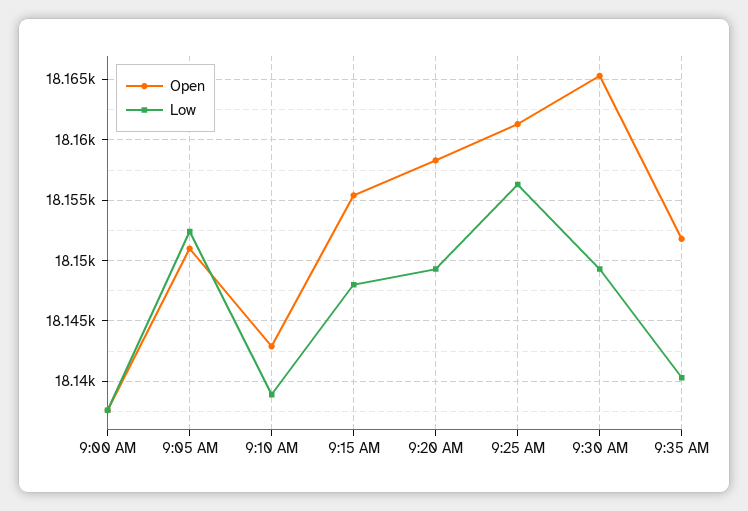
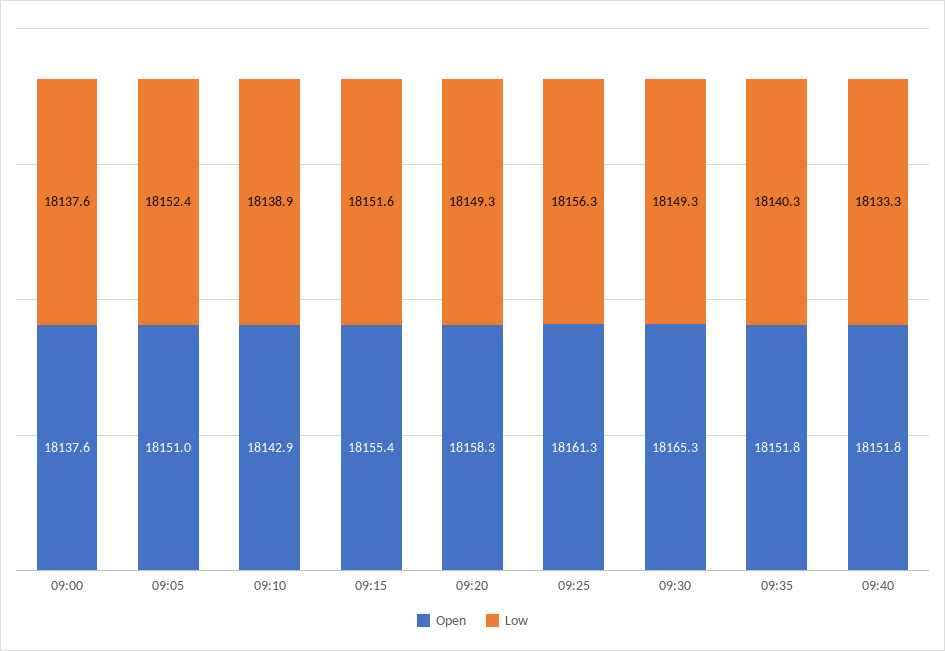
Low, 9:15 AM: 18148 -> 18151.6
Open, 09:40: none -> 18151.8
Low, 09:40: none -> 18133.3

